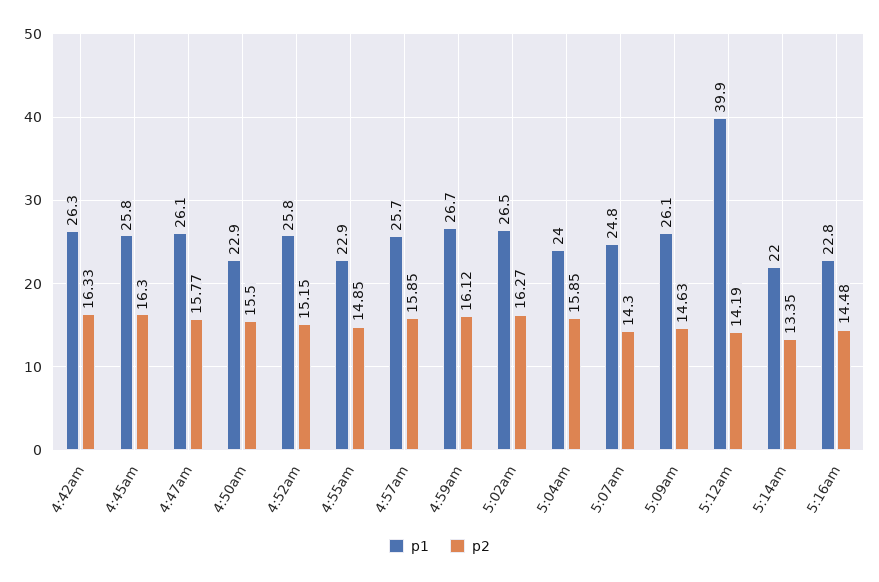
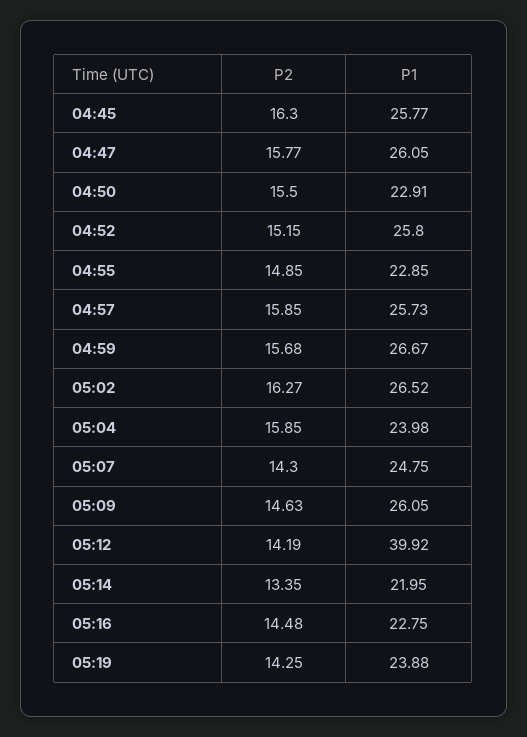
p1, 4:42am: 26.3 -> none
p2, 4:42am: 16.33 -> none
p2, 4:59am: 16.12 -> 15.68
p2, 05:19: none -> 14.25
p1, 05:19: none -> 23.88

